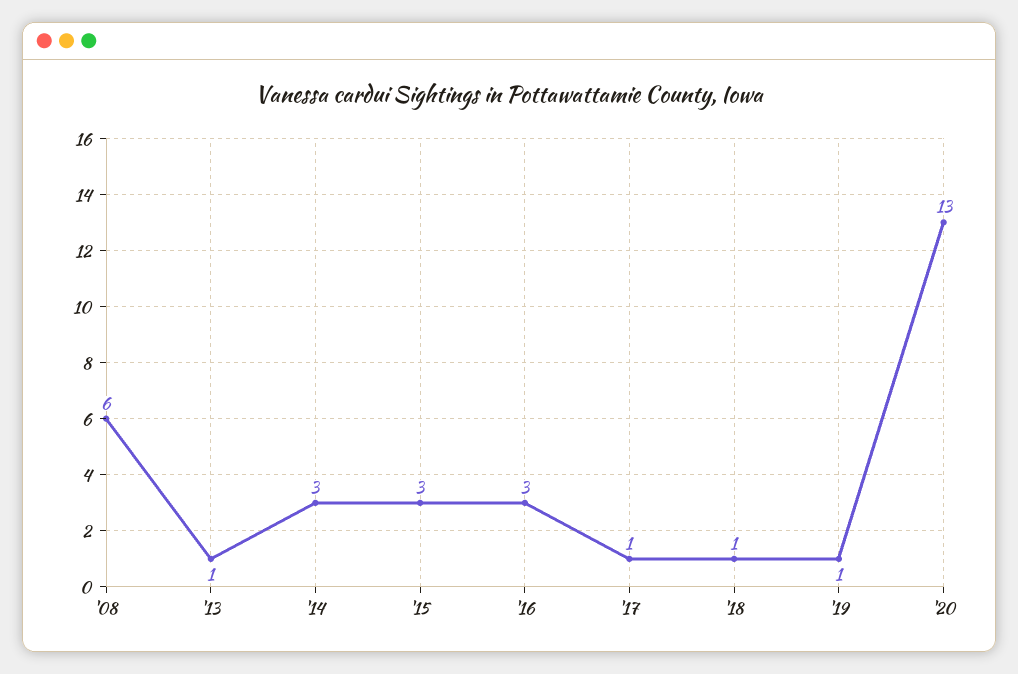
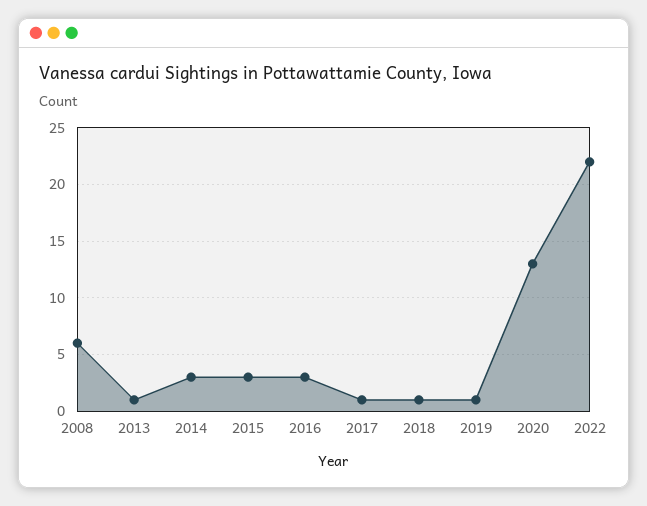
2022: none -> 22

